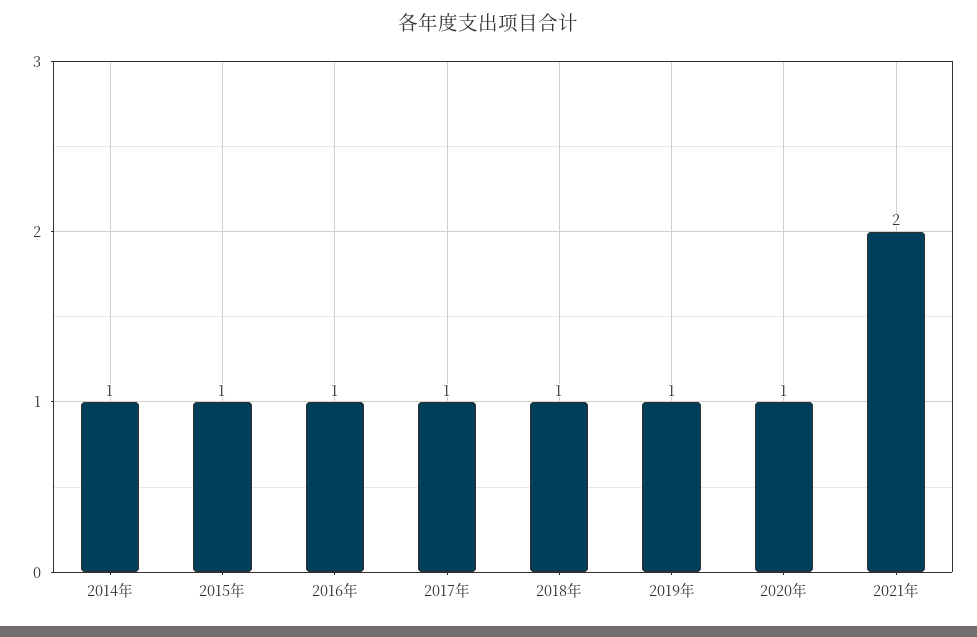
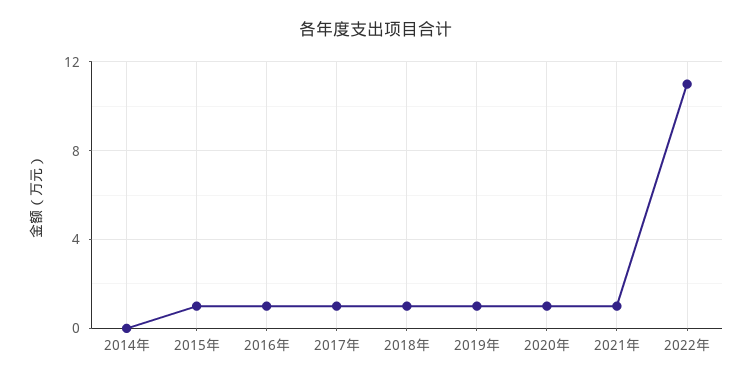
2014年: 1 -> 0
2021年: 2 -> 1
2022年: none -> 11

